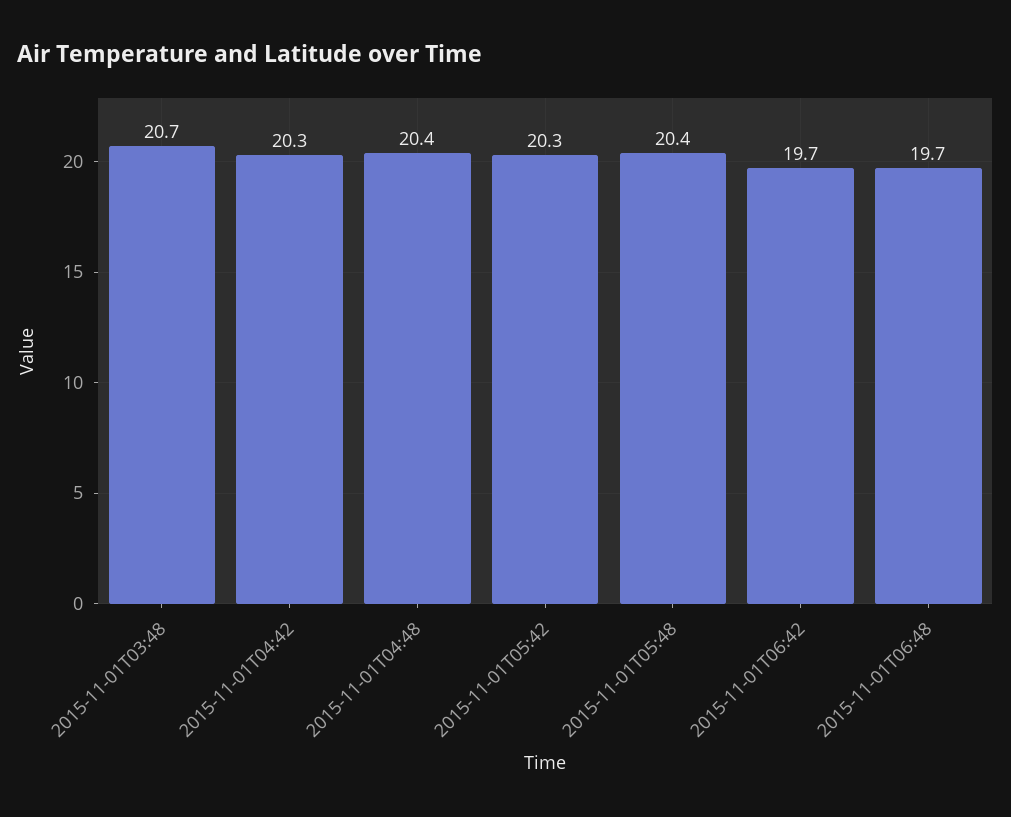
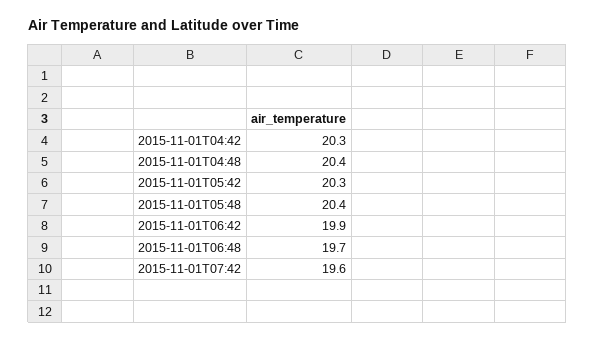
2015-11-01T03:48: 20.7 -> none
2015-11-01T06:42: 19.7 -> 19.9
2015-11-01T07:42: none -> 19.6

